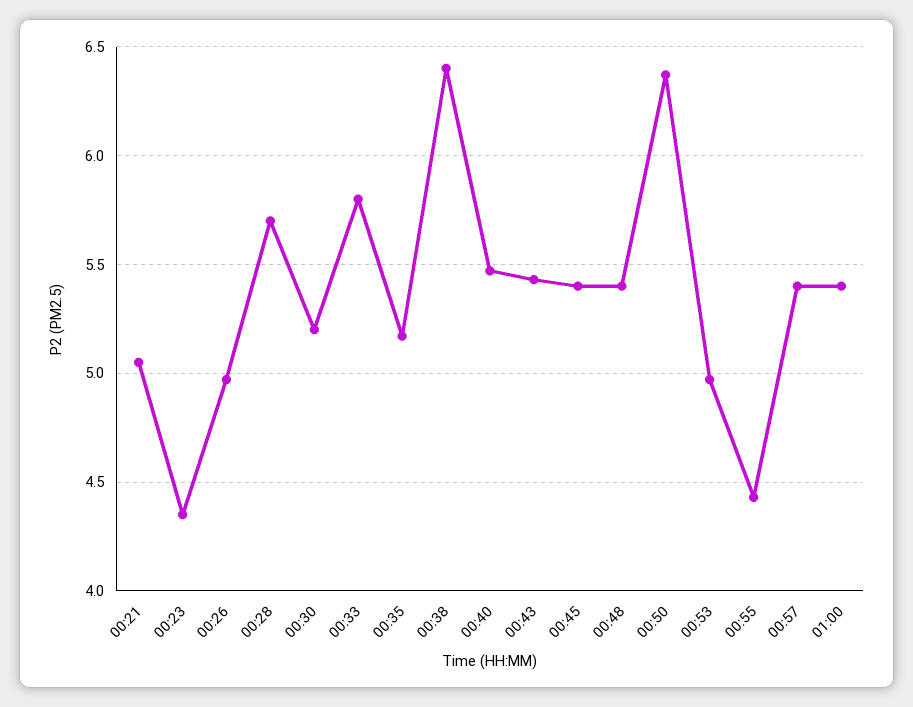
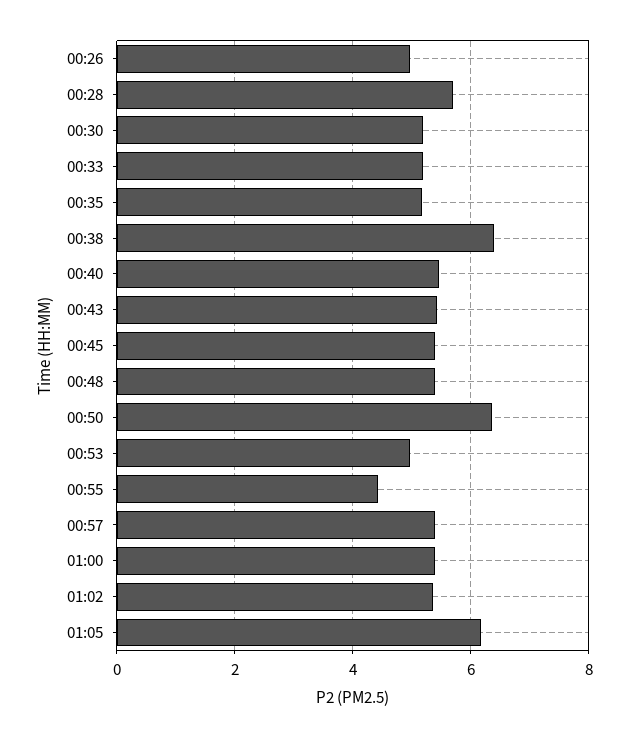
00:21: 5.05 -> none
00:23: 4.35 -> none
00:33: 5.8 -> 5.2
01:02: none -> 5.4
01:05: none -> 6.2

